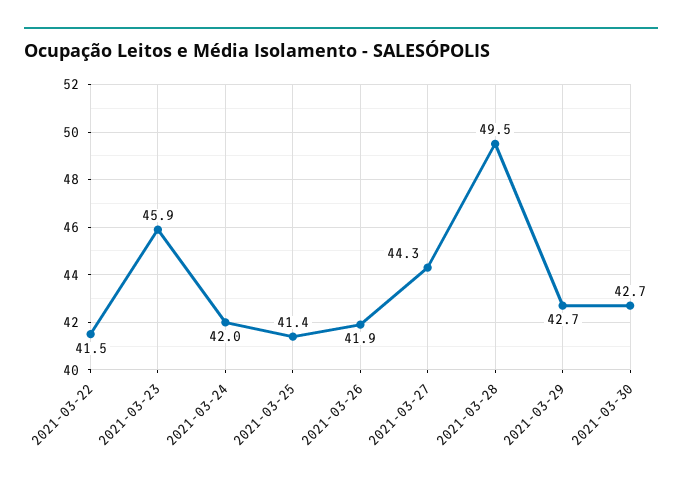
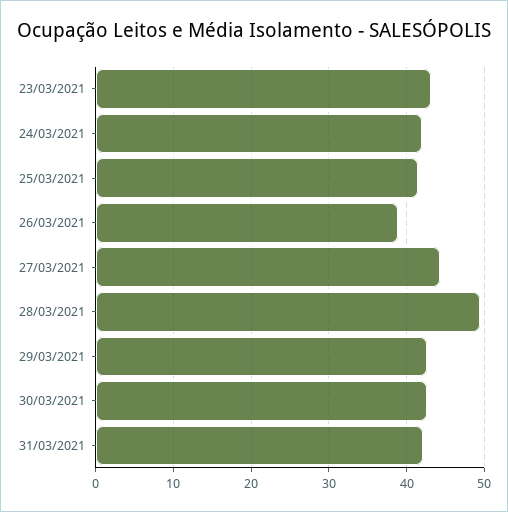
2021-03-22: 41.5 -> none
2021-03-23: 45.9 -> 43
2021-03-26: 41.9 -> 39
31/03/2021: none -> 42

